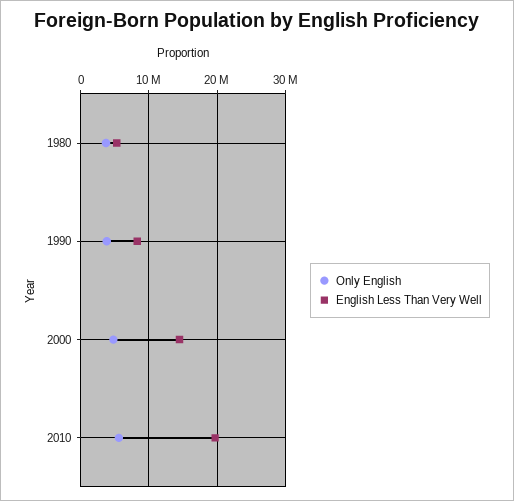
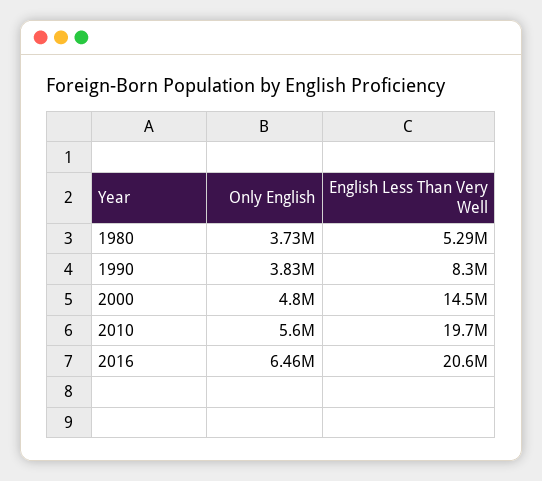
Only English, 2016: none -> 6460000
English Less Than Very Well, 2016: none -> 20600000

